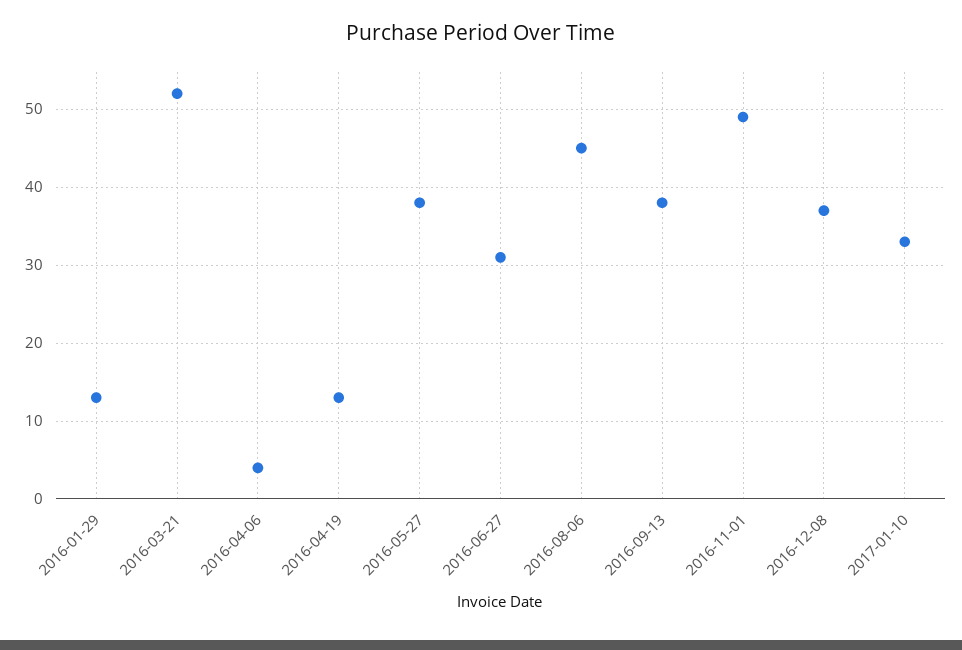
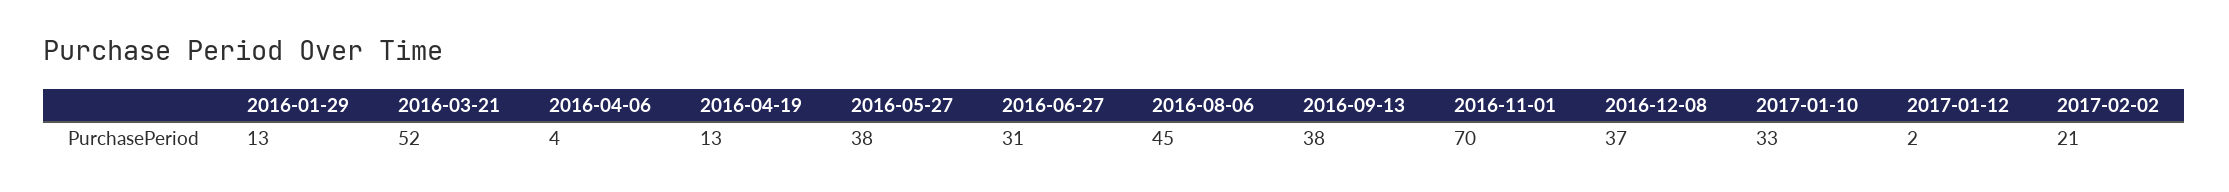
2016-11-01: 49 -> 70
2017-01-12: none -> 2
2017-02-02: none -> 21

